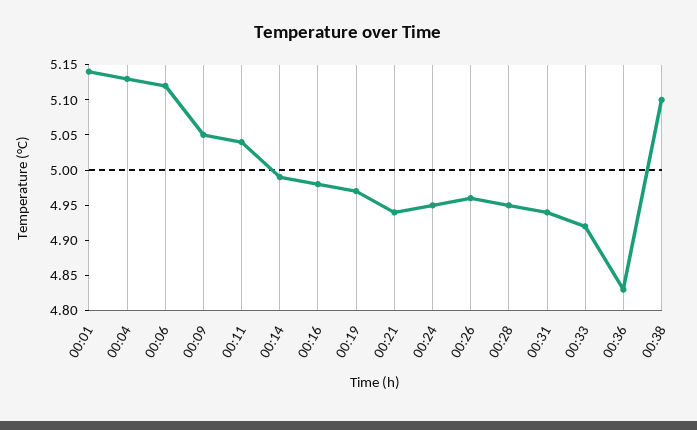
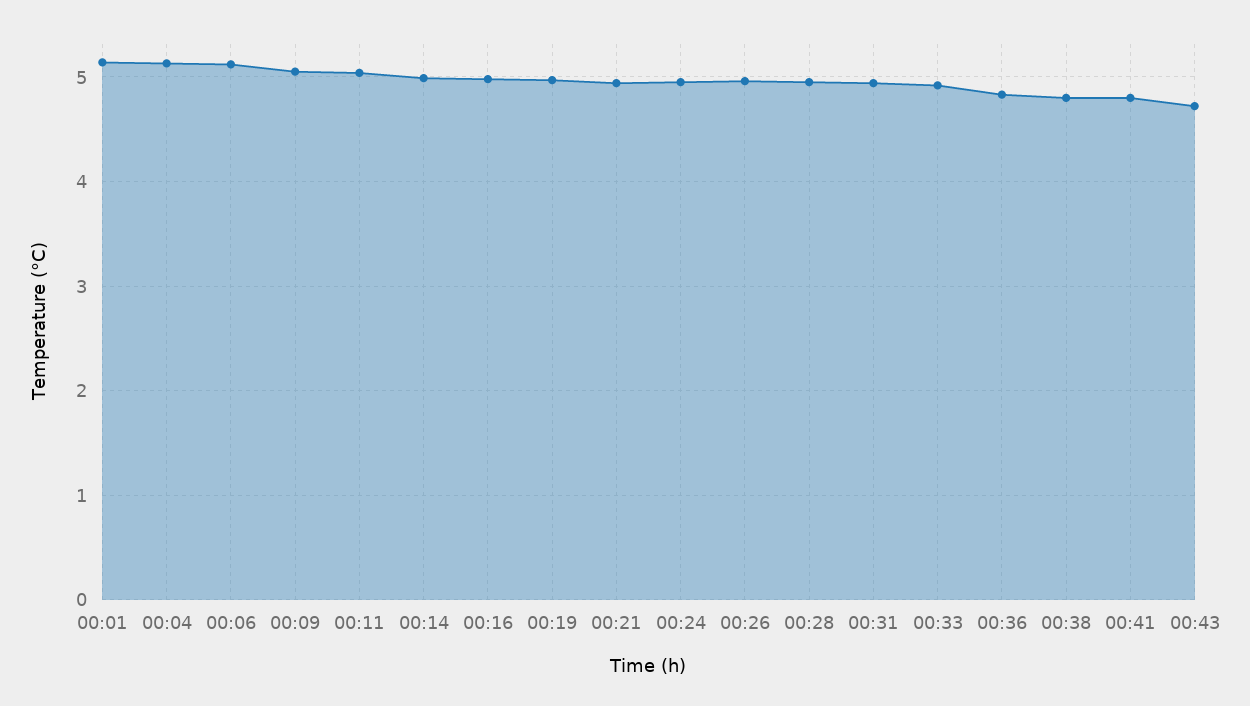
00:38: 5.1 -> 4.8
00:41: none -> 4.8
00:43: none -> 4.7

